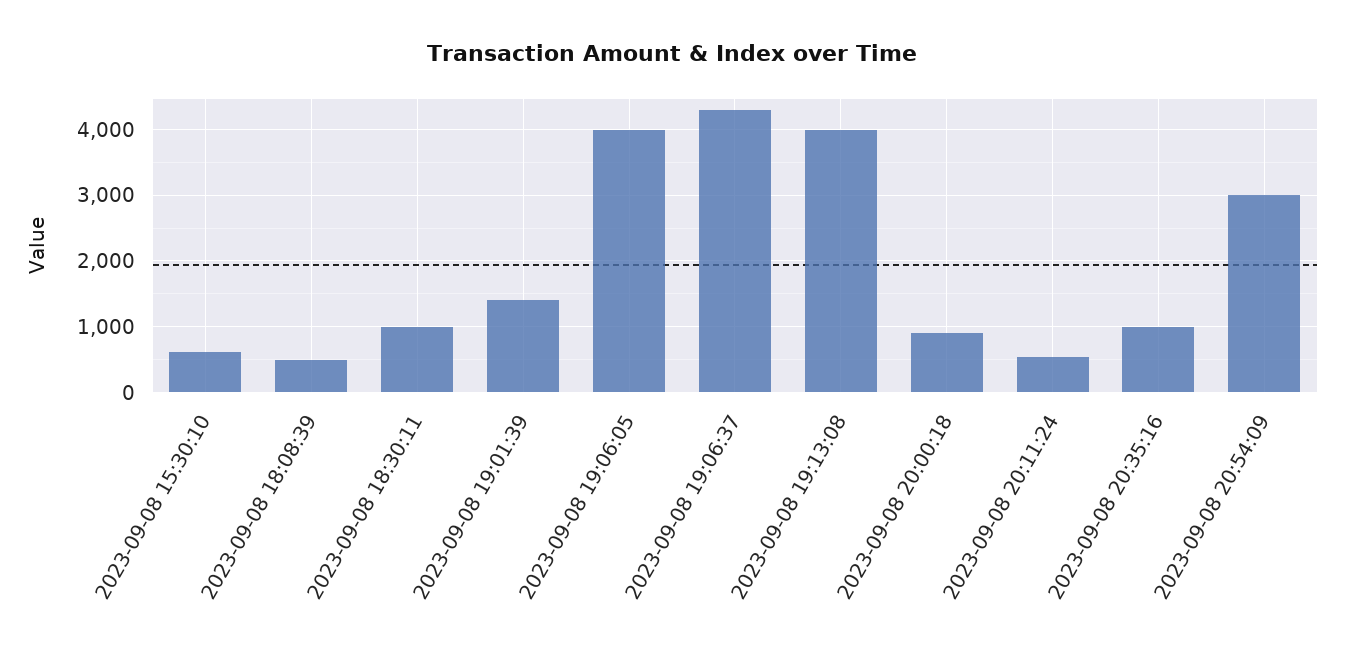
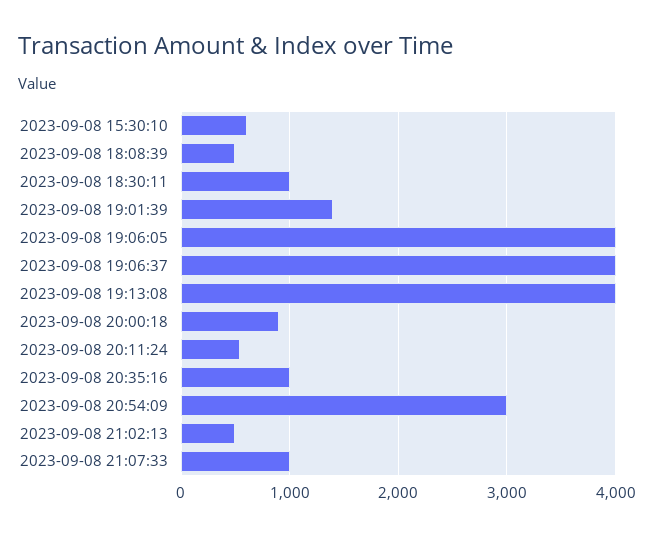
2023-09-08 19:06:37: 4300 -> 4000
2023-09-08 21:02:13: none -> 500
2023-09-08 21:07:33: none -> 1000

